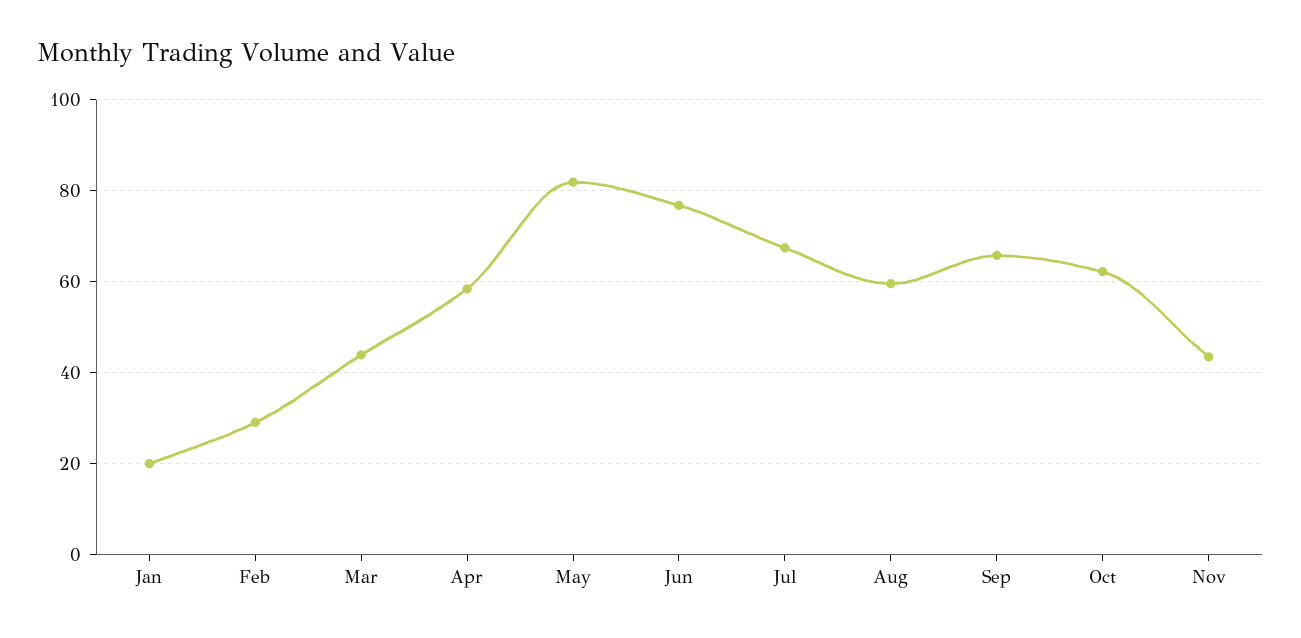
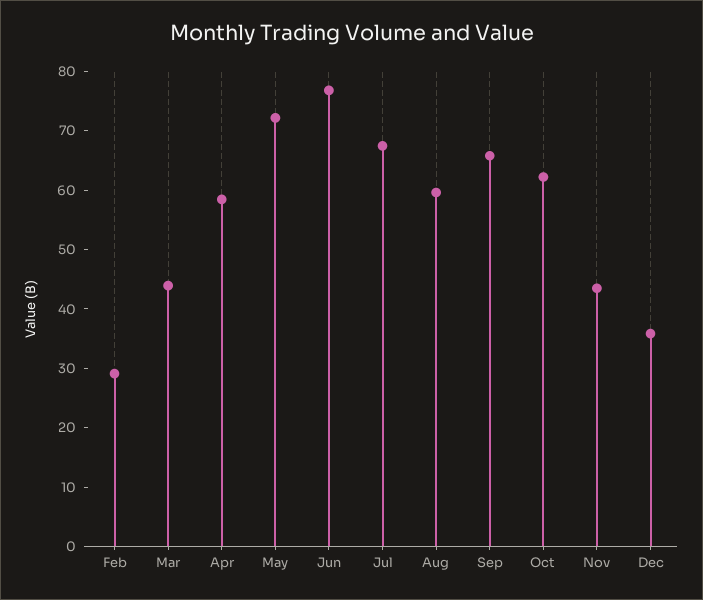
Jan: 20 -> none
May: 82 -> 72
Dec: none -> 36

